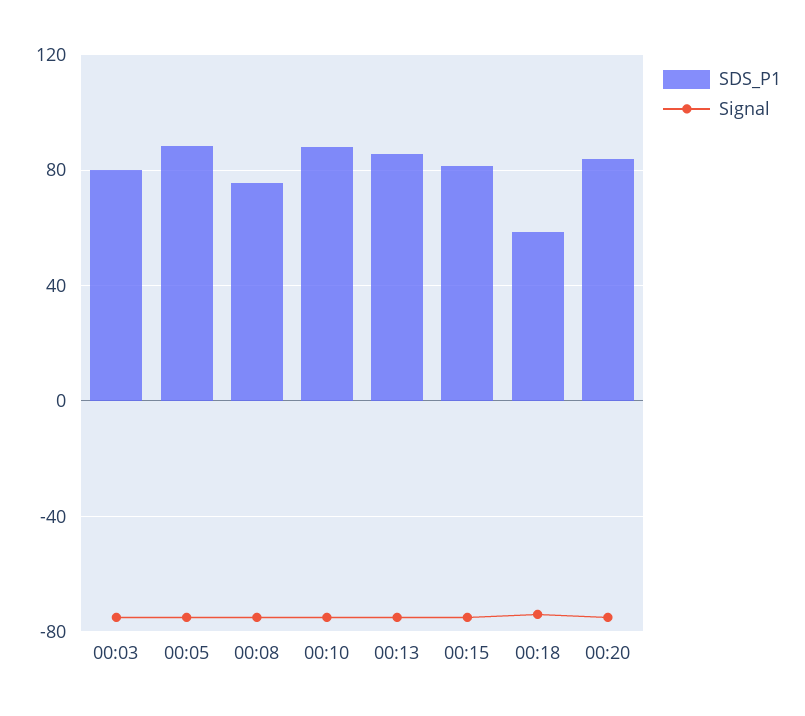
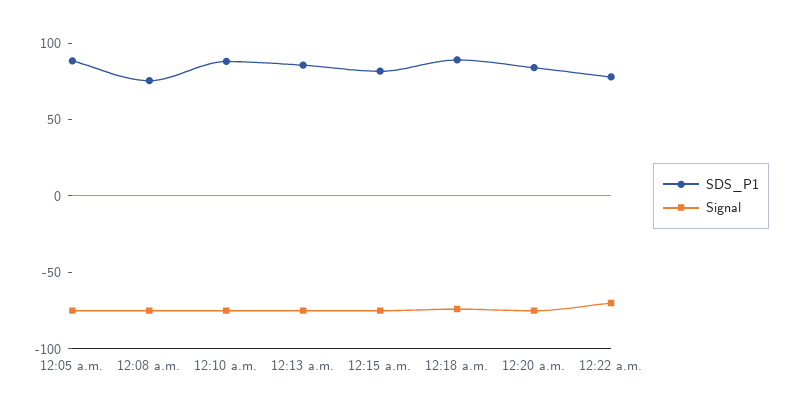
SDS_P1, 00:03: 80 -> none
Signal, 00:03: -75 -> none
SDS_P1, 00:18: 60 -> 90
SDS_P1, 12:22 a.m.: none -> 80
Signal, 12:22 a.m.: none -> -70

